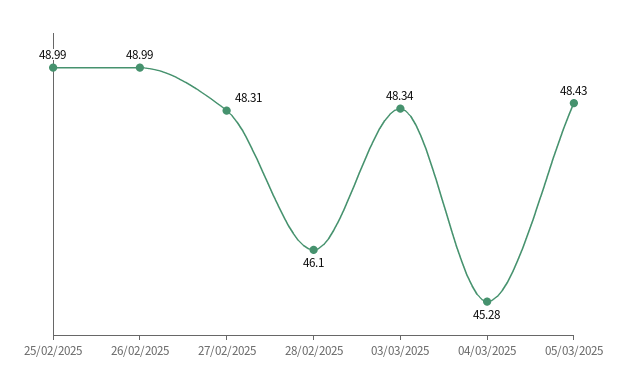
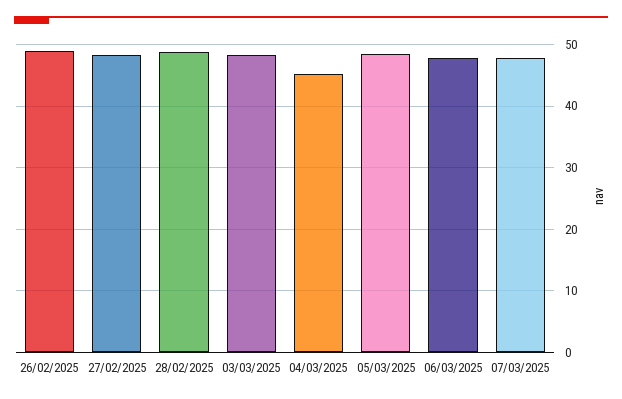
25/02/2025: 48.99 -> none
28/02/2025: 46.1 -> 49
06/03/2025: none -> 48
07/03/2025: none -> 48

